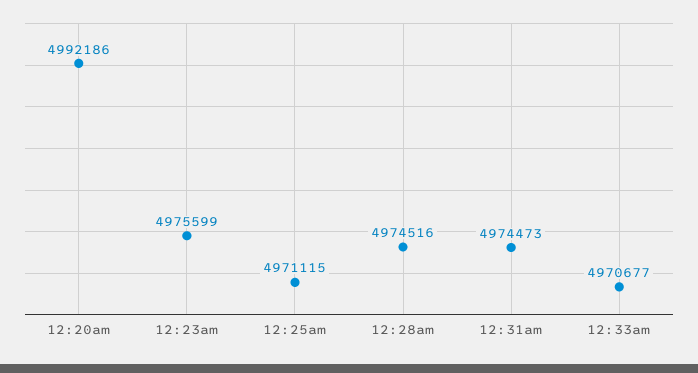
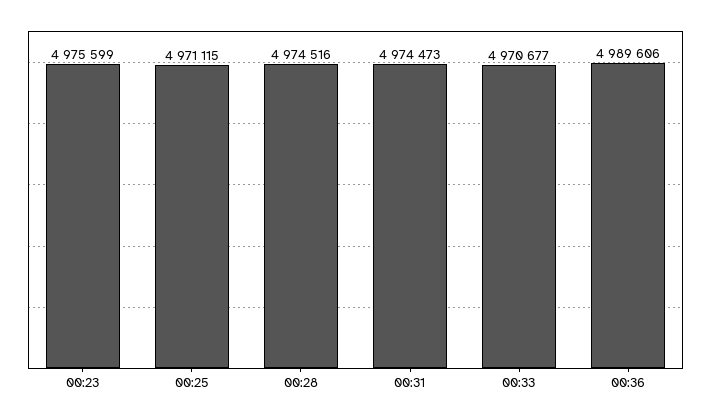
12:20am: 4992186 -> none
00:36: none -> 4989606

